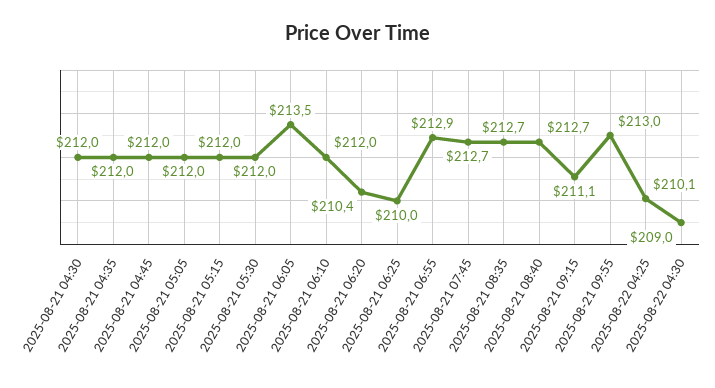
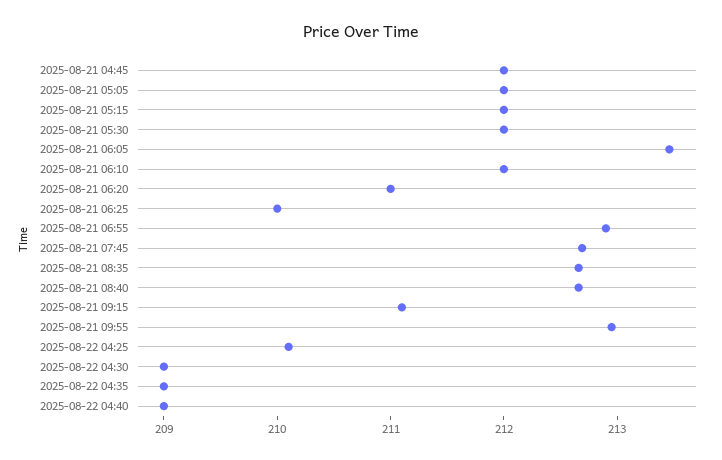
2025-08-21 04:30: 212 -> none
2025-08-21 04:35: 212 -> none
2025-08-21 06:20: 210.4 -> 211
2025-08-22 04:35: none -> 209
2025-08-22 04:40: none -> 209

